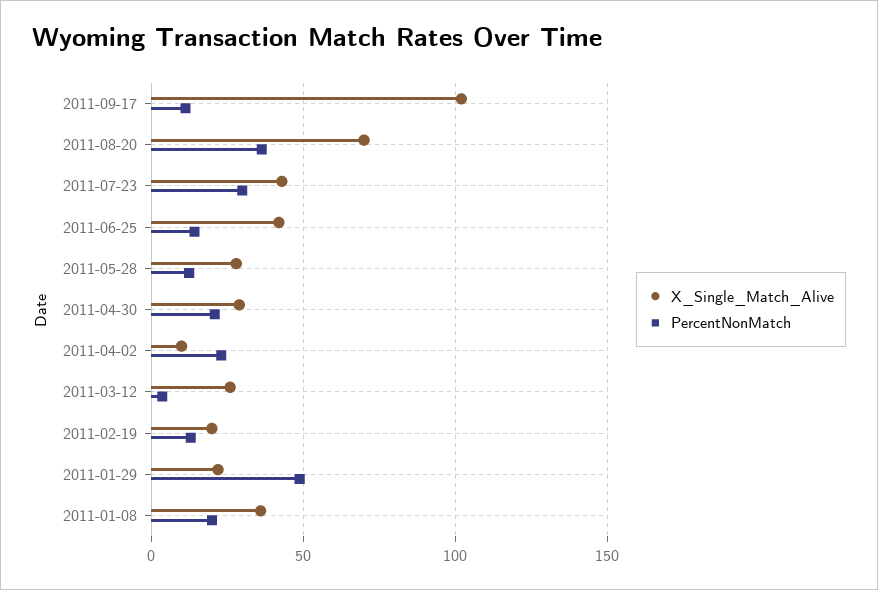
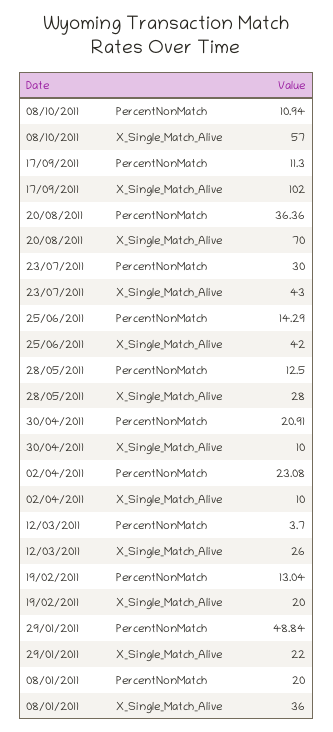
X_Single_Match_Alive, 2011-04-30: 30 -> 10
PercentNonMatch, 08/10/2011: none -> 10.94
X_Single_Match_Alive, 08/10/2011: none -> 57

